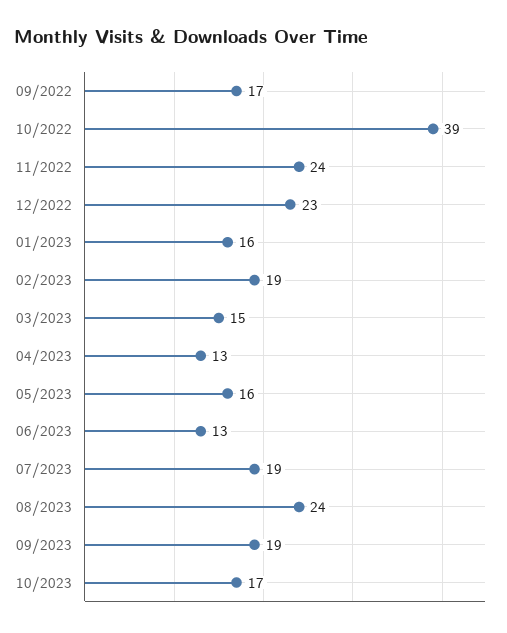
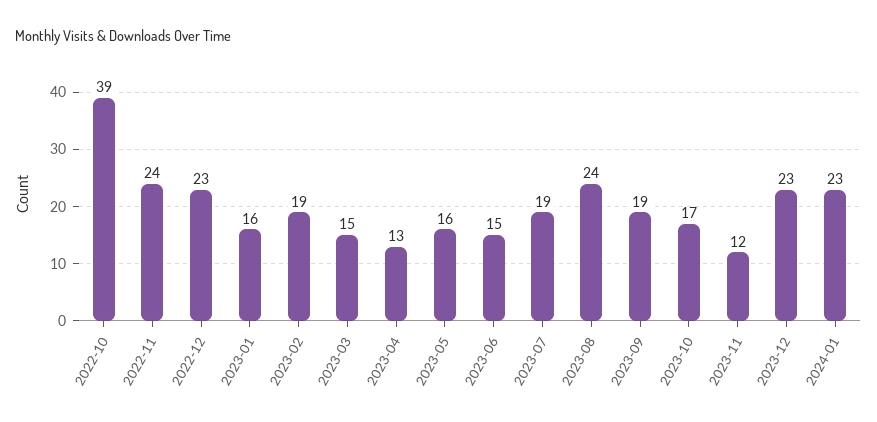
09/2022: 17 -> none
06/2023: 13 -> 15
2023-11: none -> 12
2023-12: none -> 23
2024-01: none -> 23

